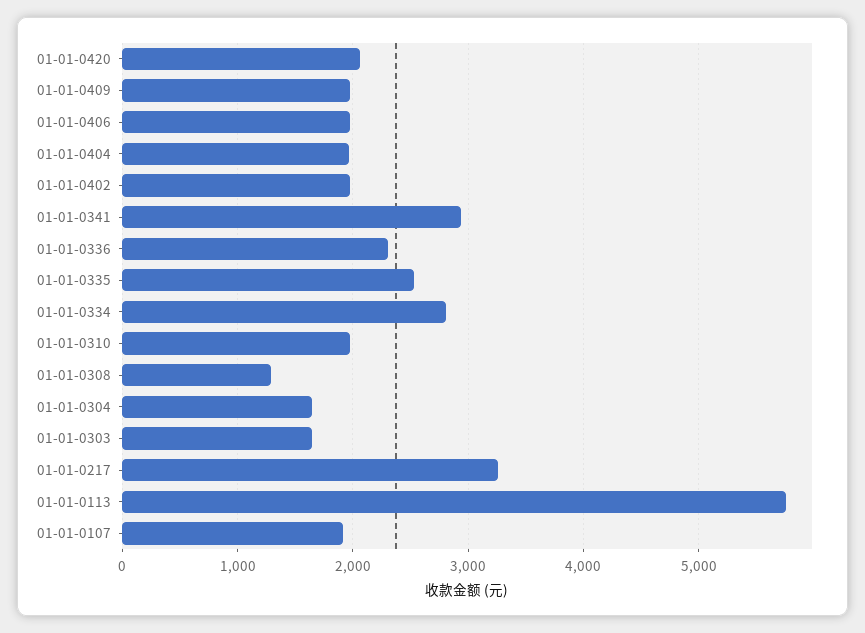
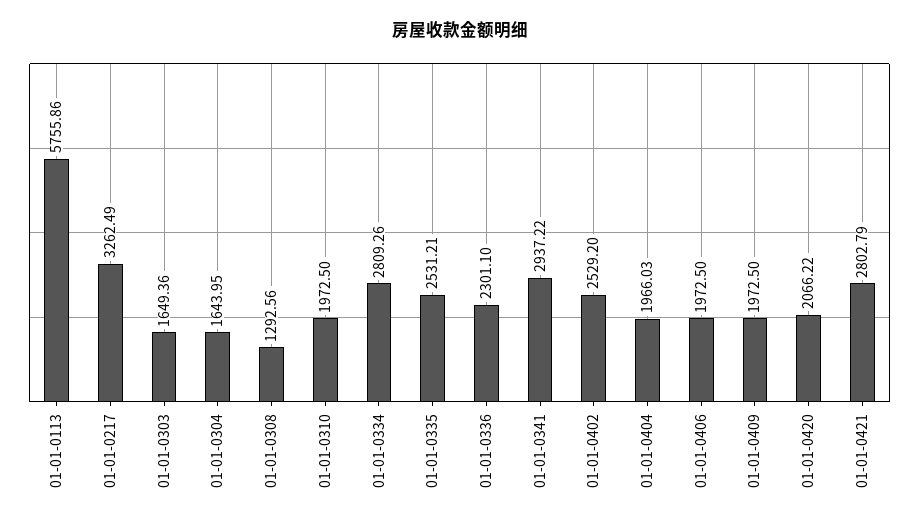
01-01-0402: 2000 -> 2529.2
01-01-0107: 1900 -> none
01-01-0421: none -> 2802.79

